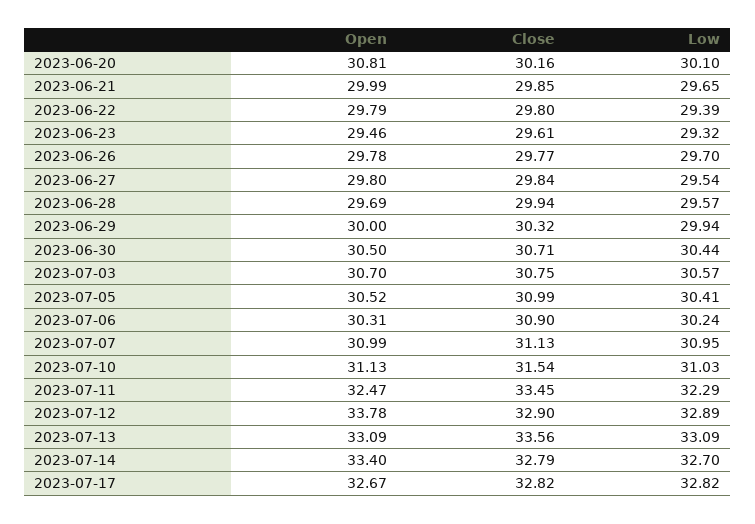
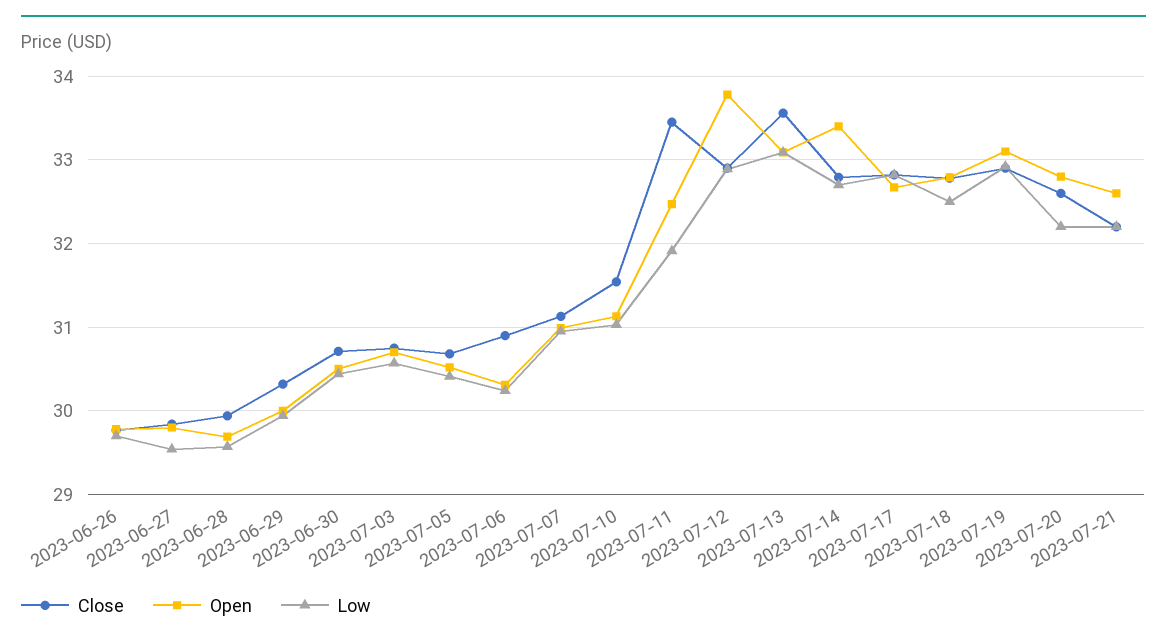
Open, 2023-06-20: 30.81 -> none
Close, 2023-06-20: 30.16 -> none
Low, 2023-06-20: 30.1 -> none
Open, 2023-06-21: 29.99 -> none
Close, 2023-06-21: 29.85 -> none
Low, 2023-06-21: 29.65 -> none
Open, 2023-06-22: 29.79 -> none
Close, 2023-06-22: 29.8 -> none
Low, 2023-06-22: 29.39 -> none
Open, 2023-06-23: 29.46 -> none
Close, 2023-06-23: 29.61 -> none
Low, 2023-06-23: 29.32 -> none
Close, 2023-07-05: 30.99 -> 30.7
Low, 2023-07-11: 32.29 -> 31.9
Close, 2023-07-18: none -> 32.8
Open, 2023-07-18: none -> 32.8
Low, 2023-07-18: none -> 32.5
Close, 2023-07-19: none -> 32.9
Open, 2023-07-19: none -> 33.1
Low, 2023-07-19: none -> 32.9
Close, 2023-07-20: none -> 32.6
Open, 2023-07-20: none -> 32.8
Low, 2023-07-20: none -> 32.2
Close, 2023-07-21: none -> 32.2
Open, 2023-07-21: none -> 32.6
Low, 2023-07-21: none -> 32.2

